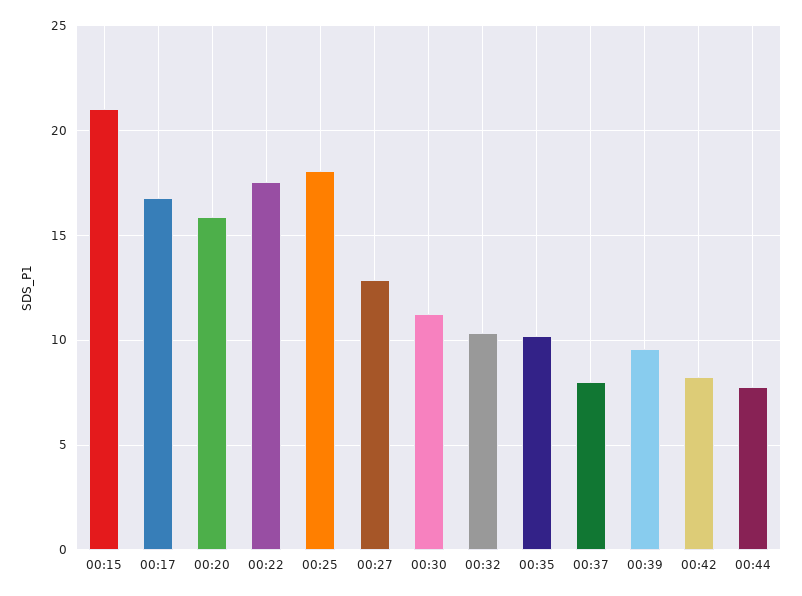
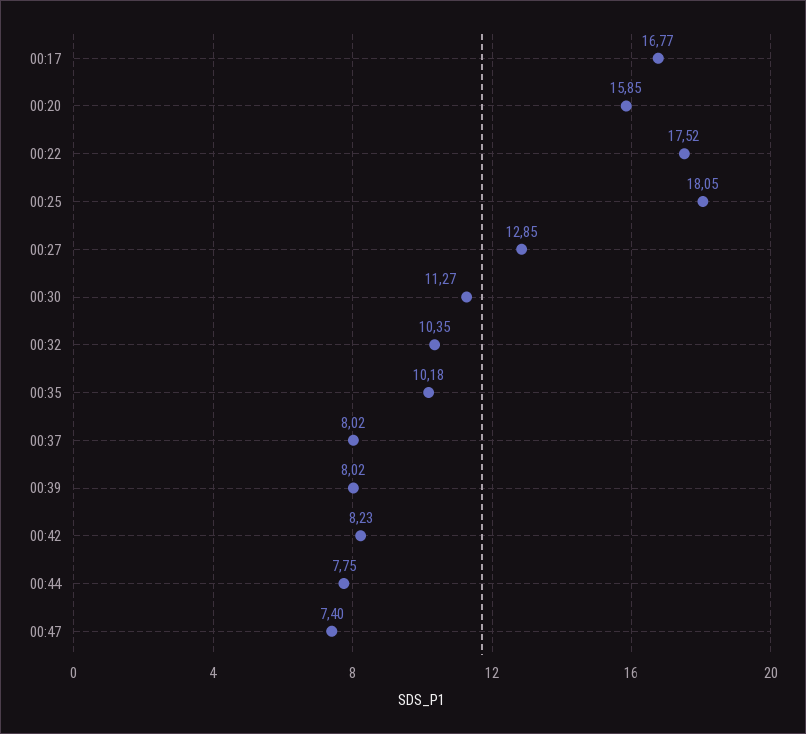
00:15: 21 -> none
00:39: 9.5 -> 8.02
00:47: none -> 7.4

